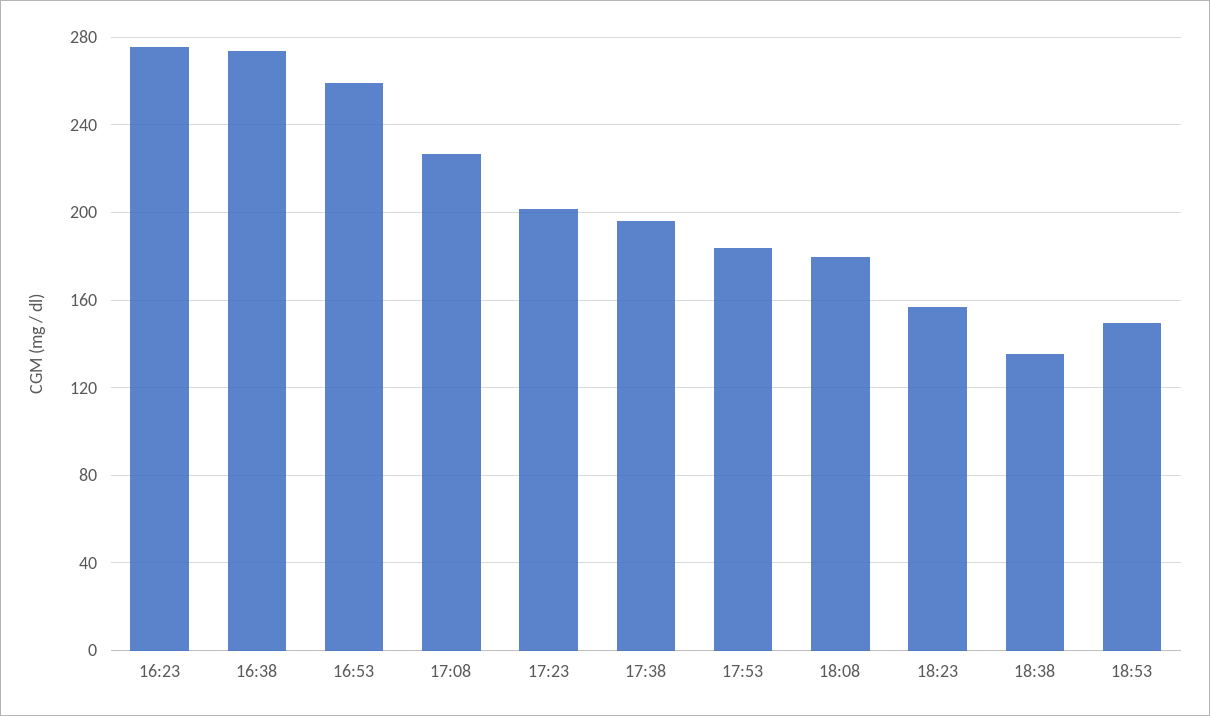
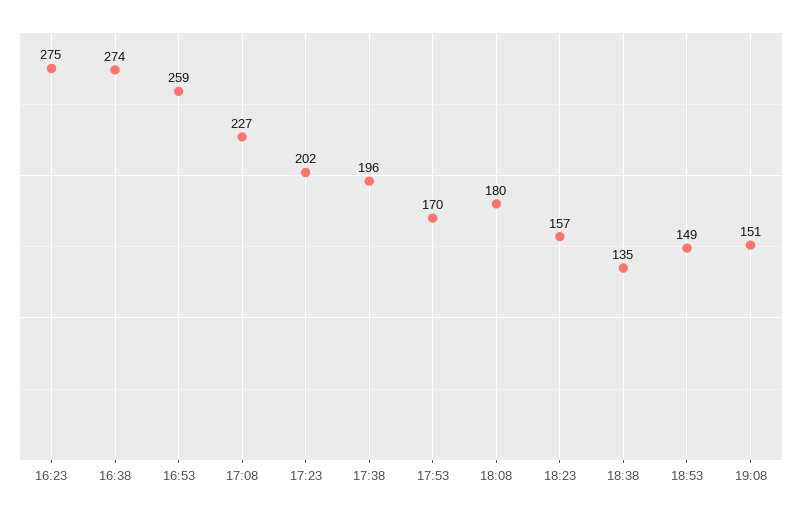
17:53: 185 -> 170
19:08: none -> 151

